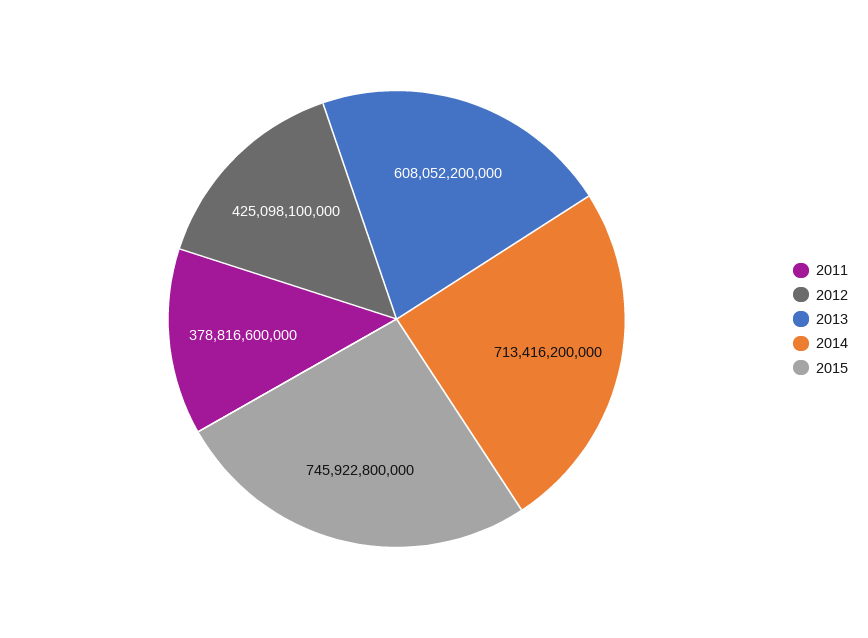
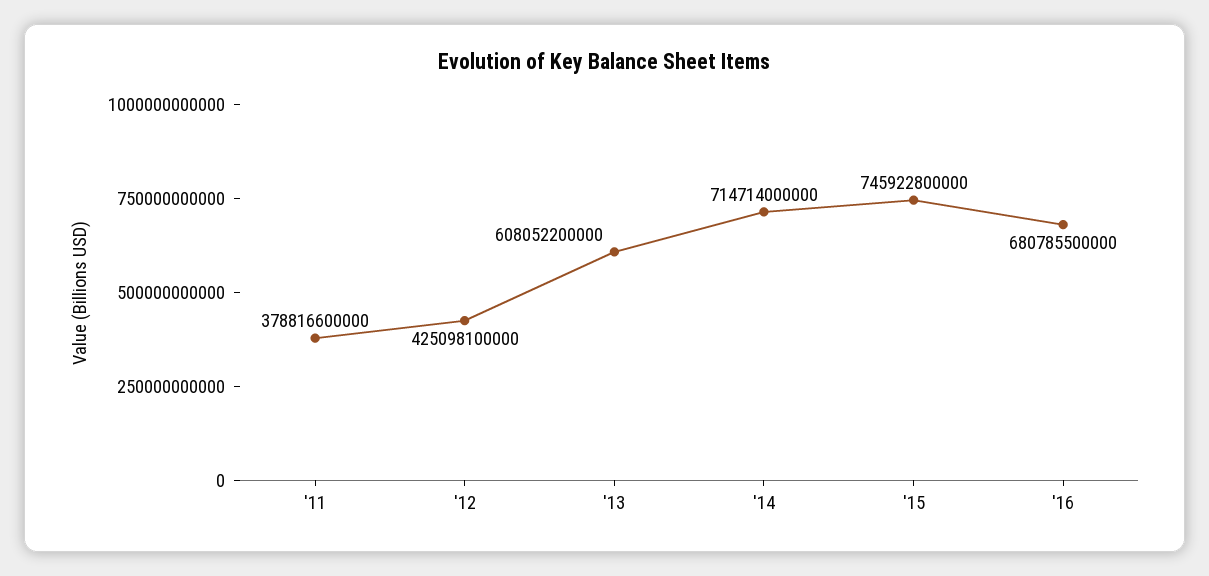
2014: 713416200000 -> 714714000000
'16: none -> 680785500000

